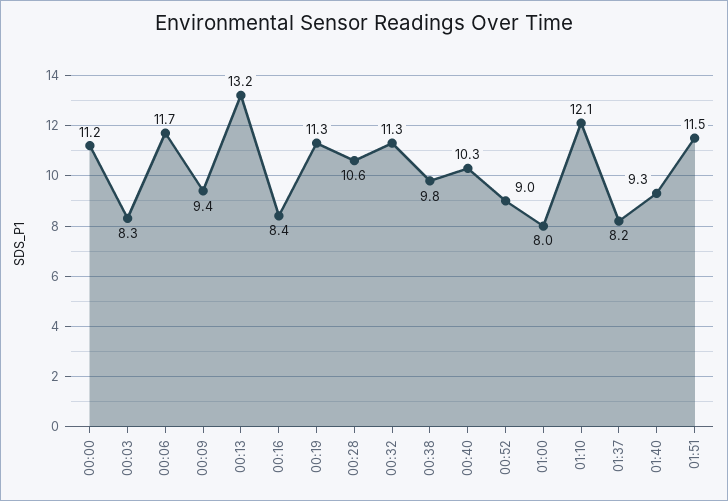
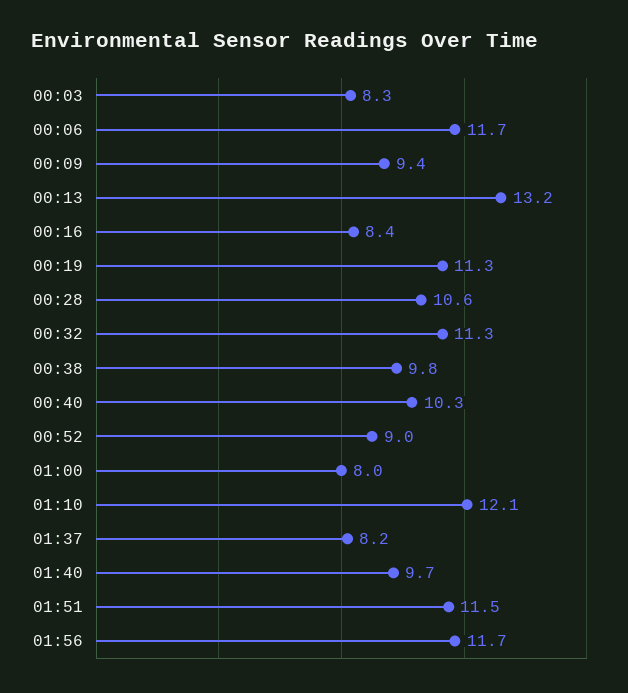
00:00: 11.2 -> none
01:40: 9.3 -> 9.7
01:56: none -> 11.7

